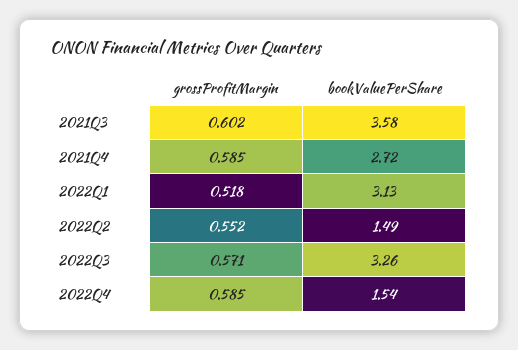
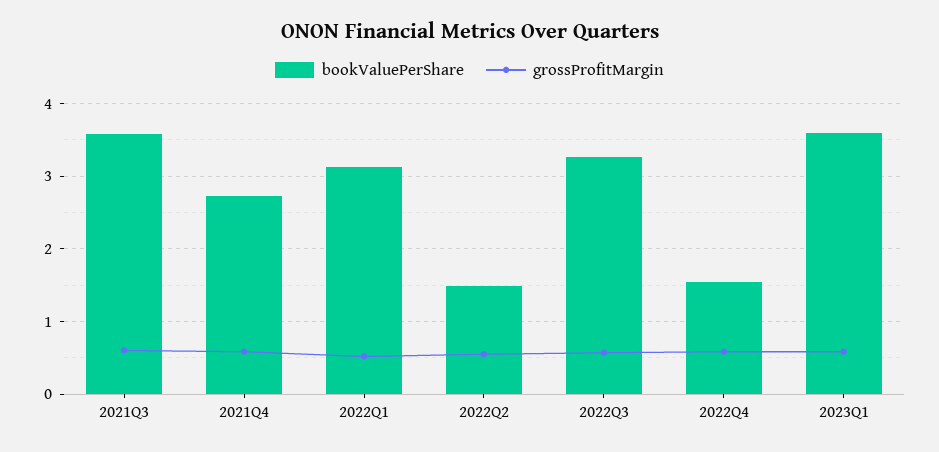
bookValuePerShare, 2023Q1: none -> 3.6
grossProfitMargin, 2023Q1: none -> 0.6

